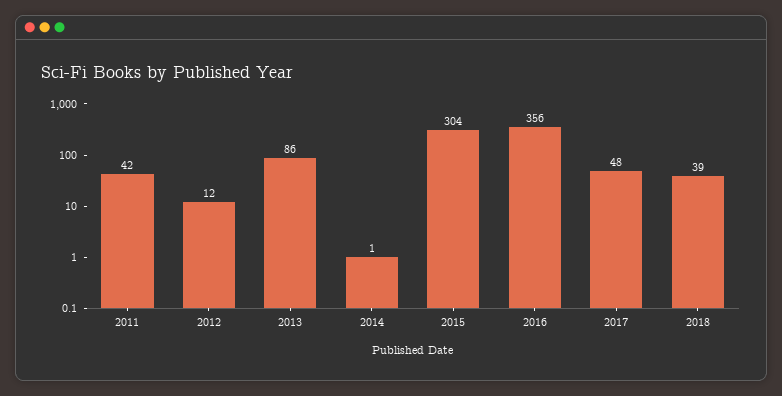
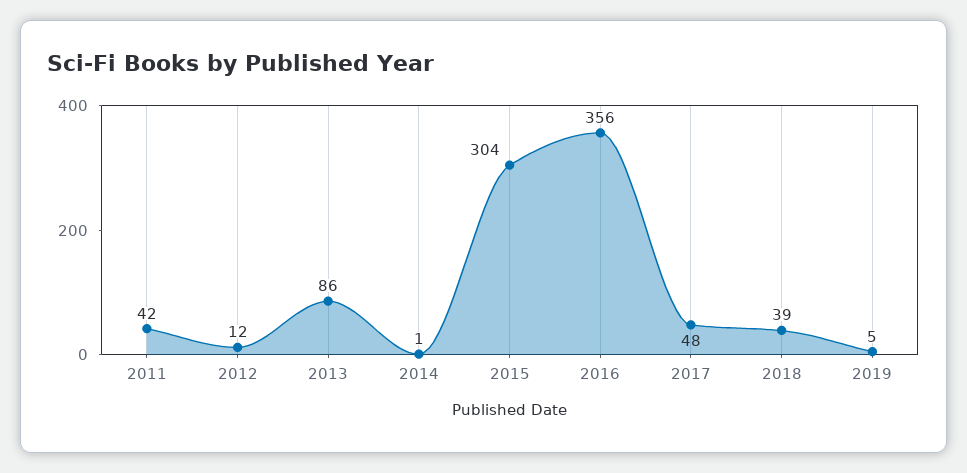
2019: none -> 5

